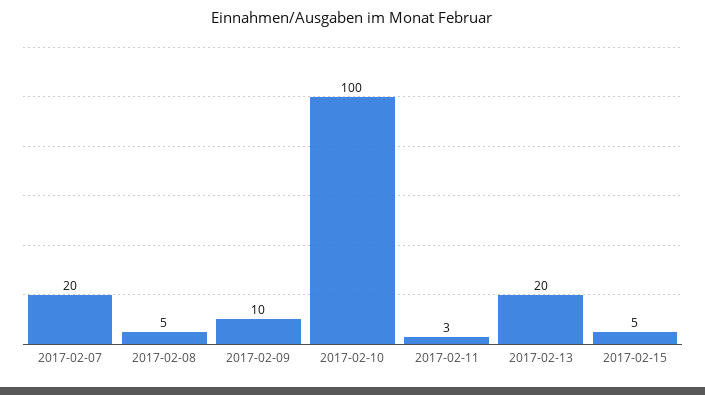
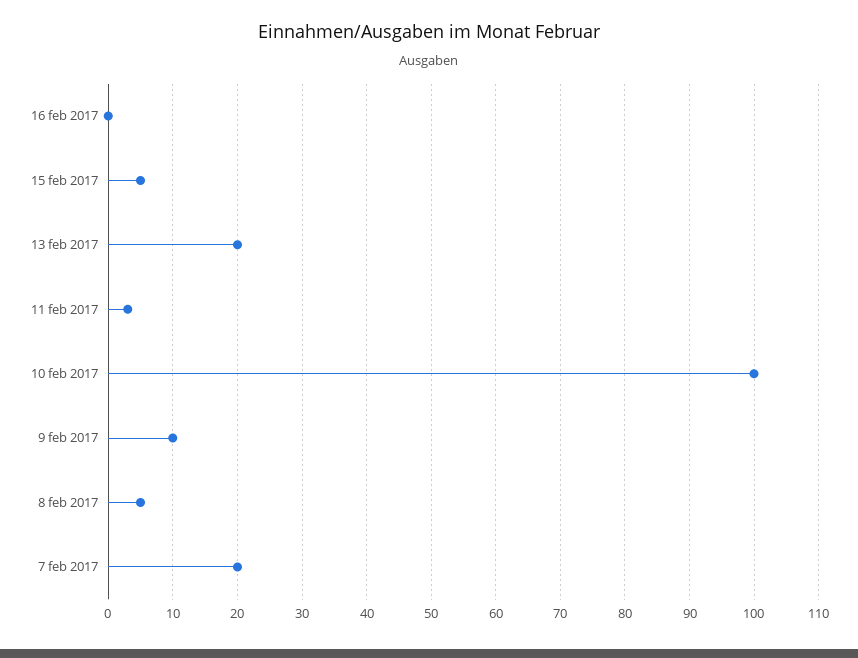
16 feb 2017: none -> 0

